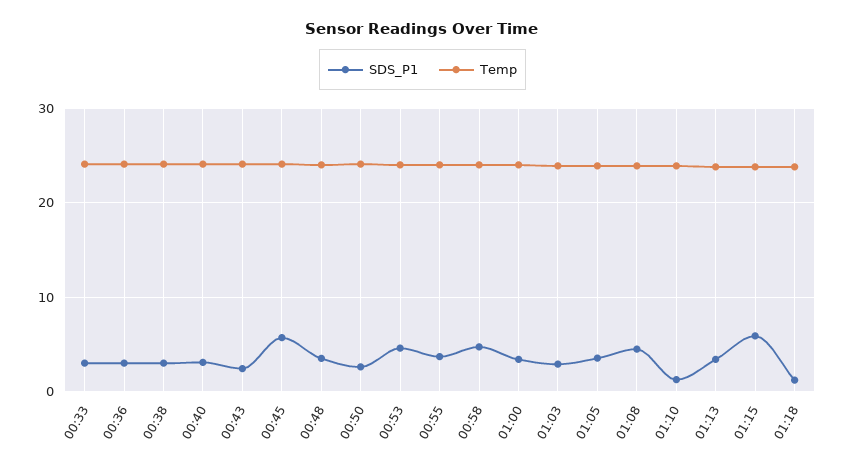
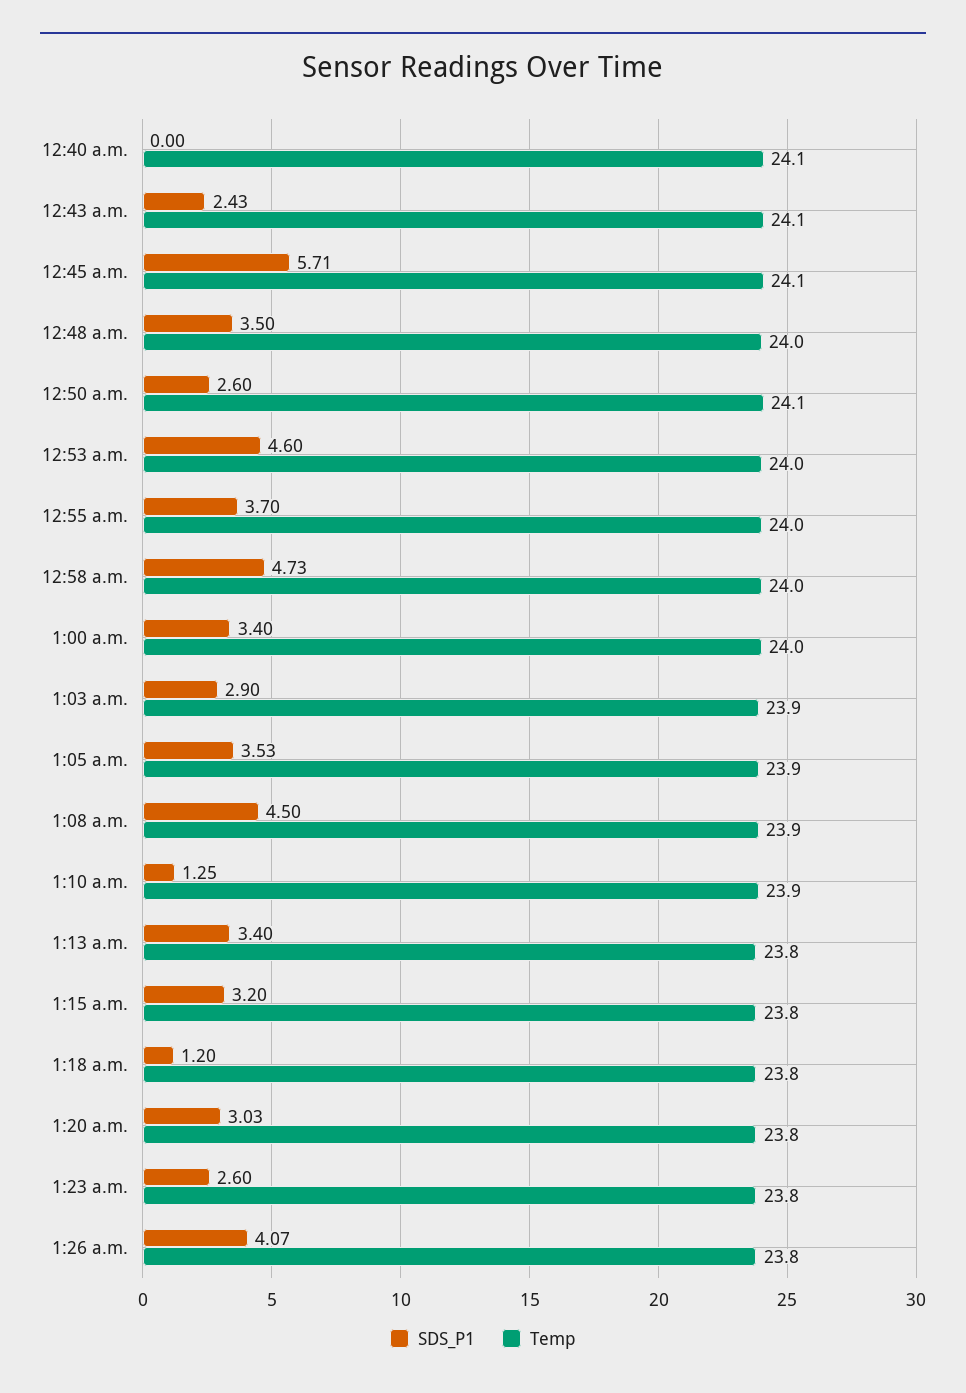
SDS_P1, 00:33: 3 -> none
Temp, 00:33: 24 -> none
SDS_P1, 00:36: 3 -> none
Temp, 00:36: 24 -> none
SDS_P1, 00:38: 3 -> none
Temp, 00:38: 24 -> none
SDS_P1, 00:40: 3 -> 0
SDS_P1, 01:15: 6 -> 3.2
SDS_P1, 1:20 a.m.: none -> 3.03
Temp, 1:20 a.m.: none -> 23.8
SDS_P1, 1:23 a.m.: none -> 2.6
Temp, 1:23 a.m.: none -> 23.8
SDS_P1, 1:26 a.m.: none -> 4.07
Temp, 1:26 a.m.: none -> 23.8

